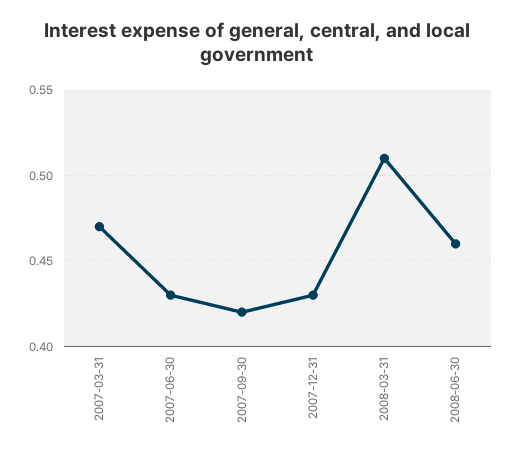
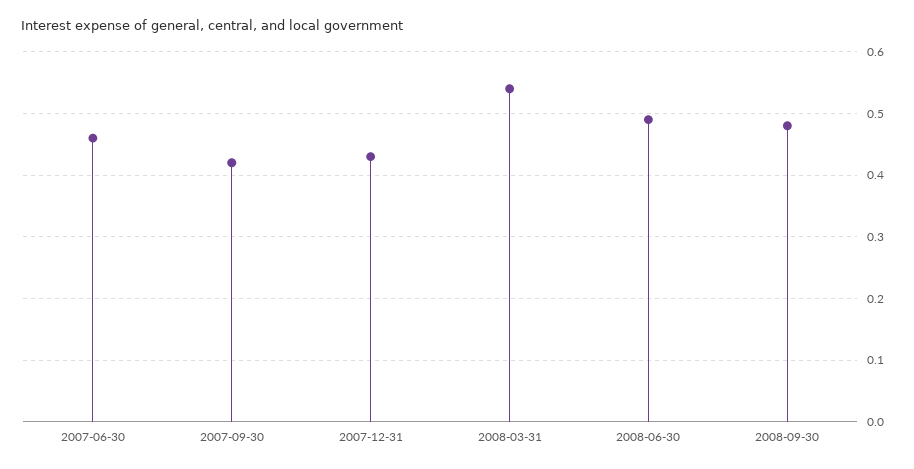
2007-03-31: 0.47 -> none
2007-06-30: 0.43 -> 0.46
2008-03-31: 0.51 -> 0.54
2008-06-30: 0.46 -> 0.49
2008-09-30: none -> 0.48

